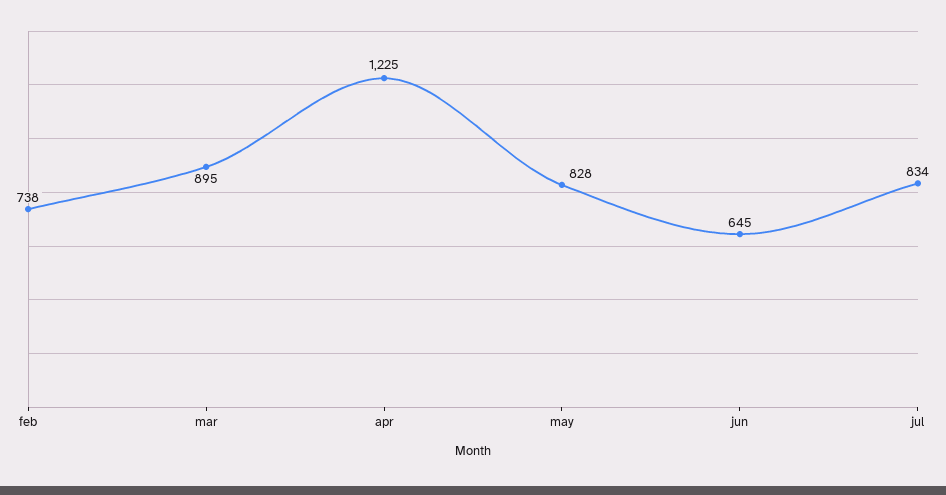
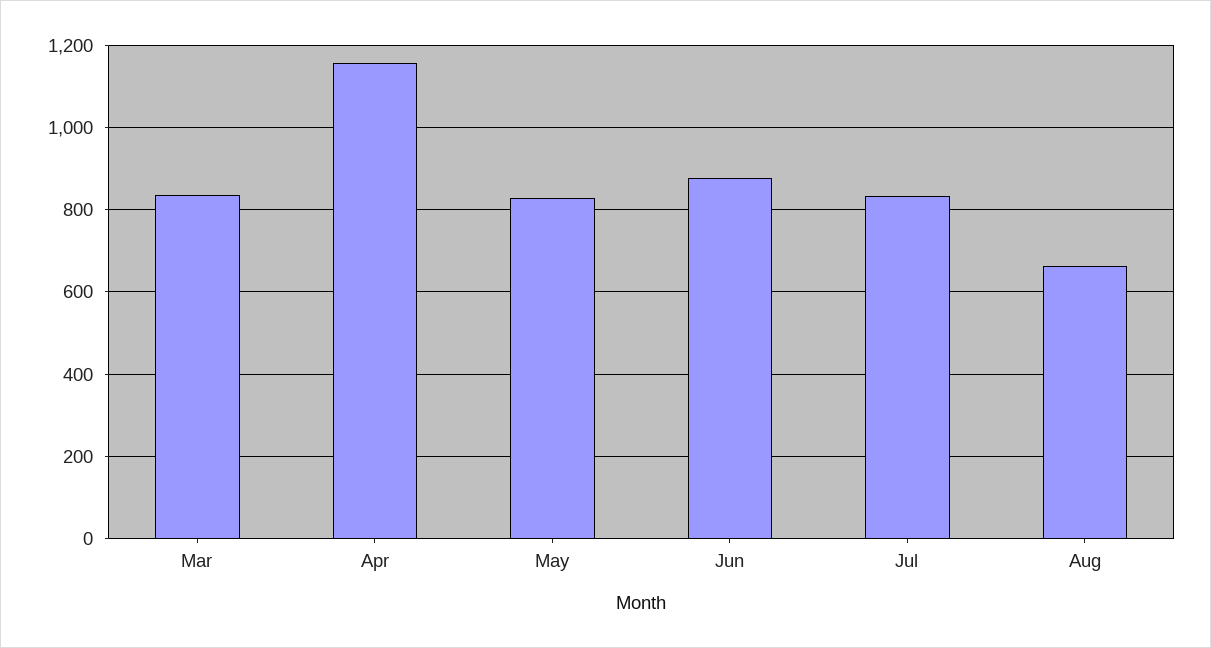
feb: 738 -> none
mar: 895 -> 840
apr: 1225 -> 1160
jun: 645 -> 880
Aug: none -> 660

